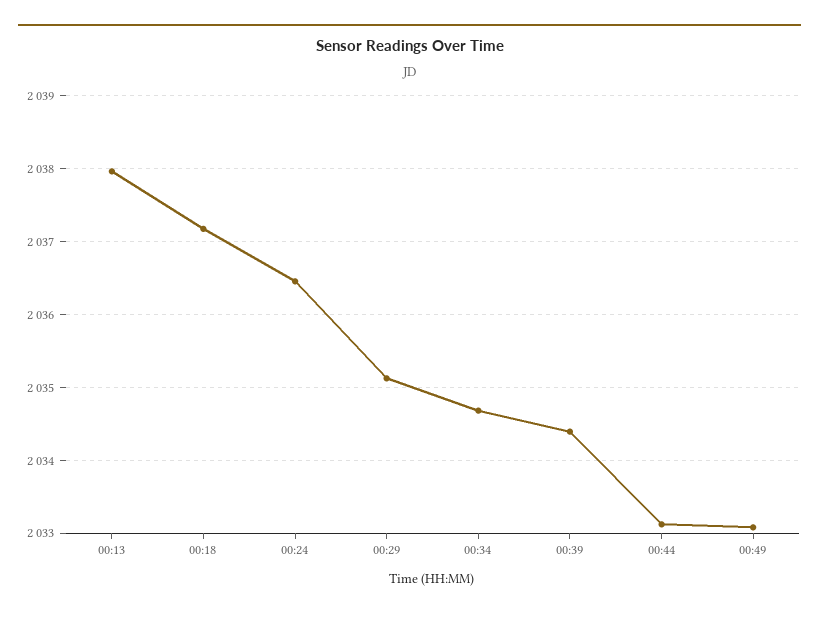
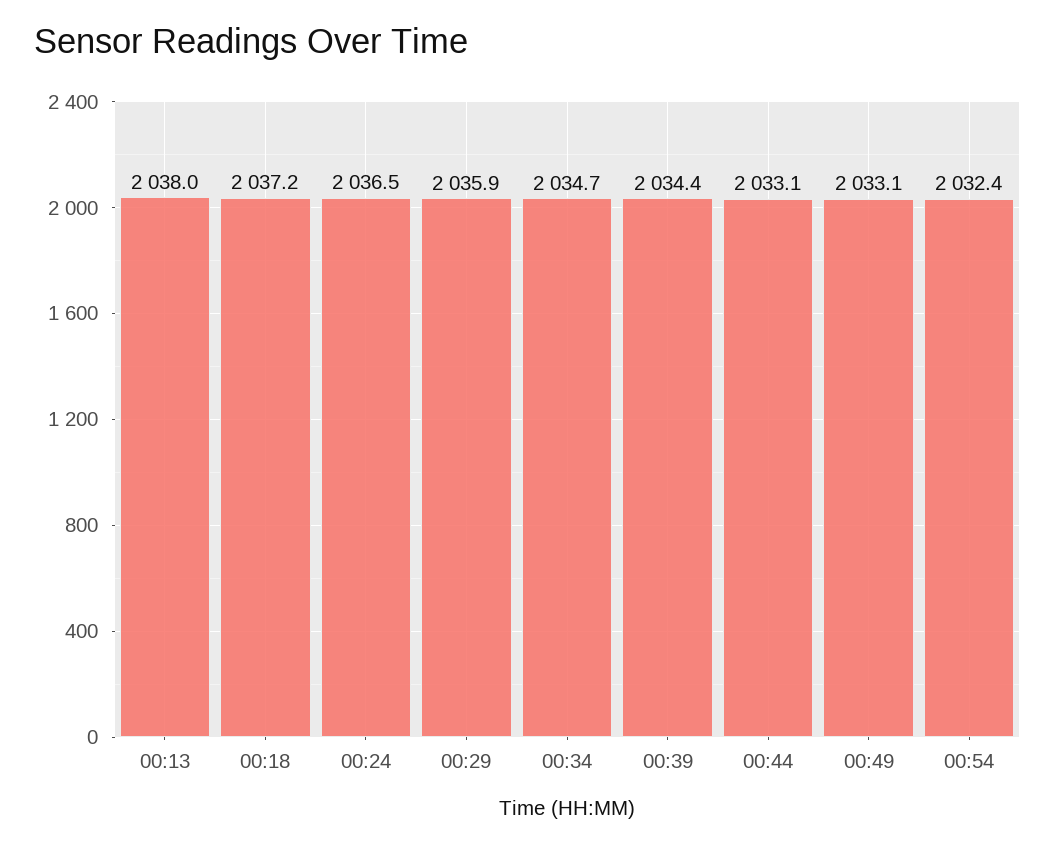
00:29: 2035.1 -> 2035.9
00:54: none -> 2032.4

